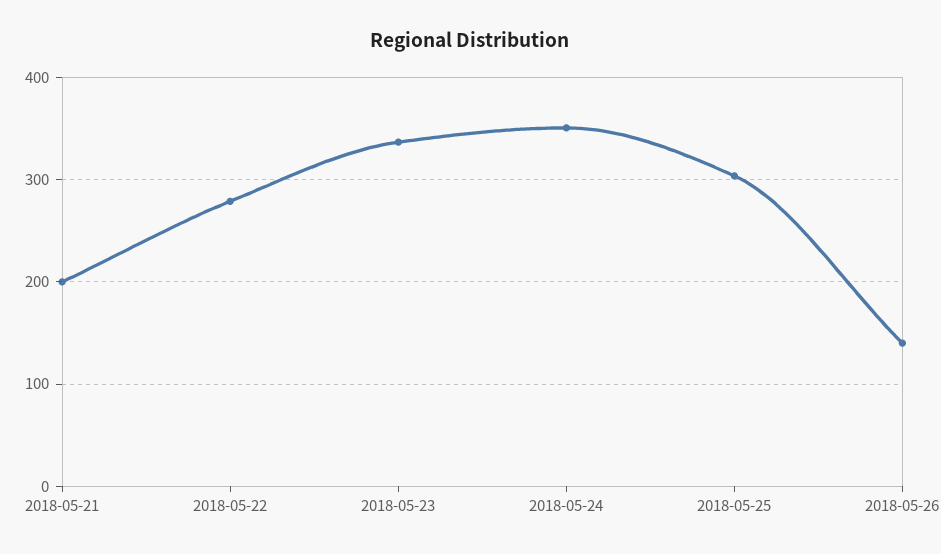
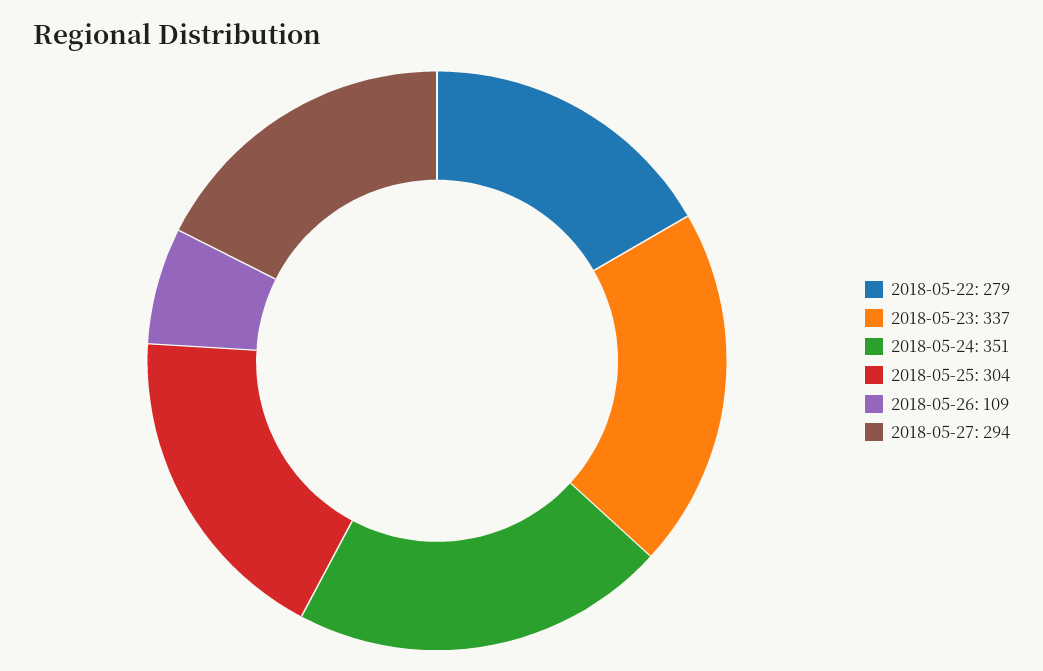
2018-05-21: 200 -> none
2018-05-26: 140 -> 109
2018-05-27: none -> 294

